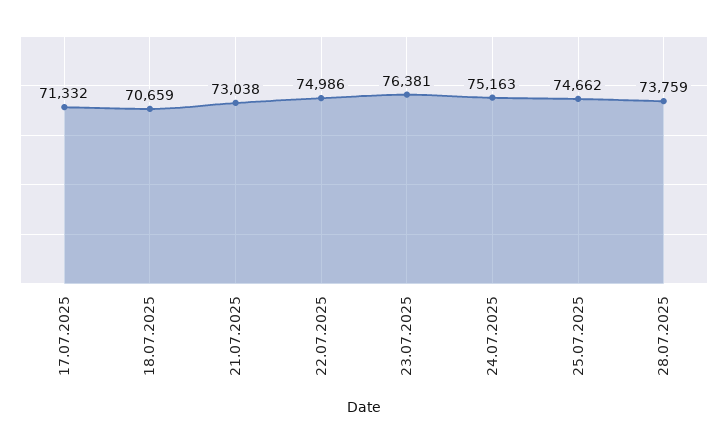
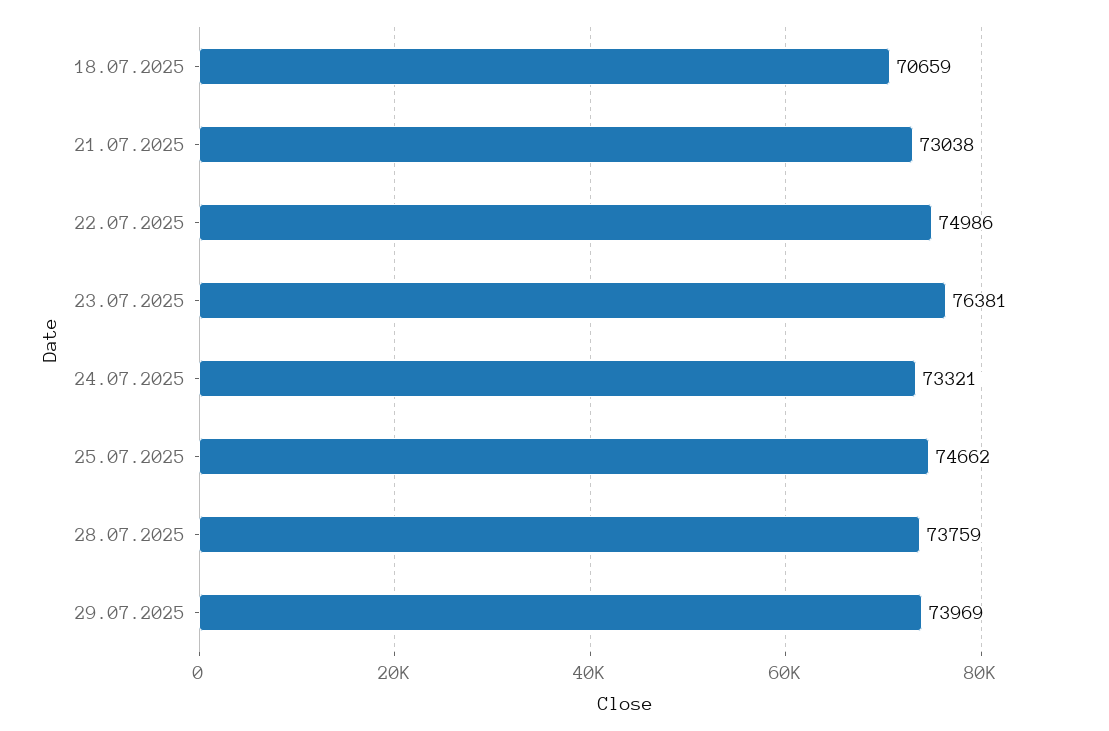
17.07.2025: 71332 -> none
24.07.2025: 75163 -> 73321
29.07.2025: none -> 73969

